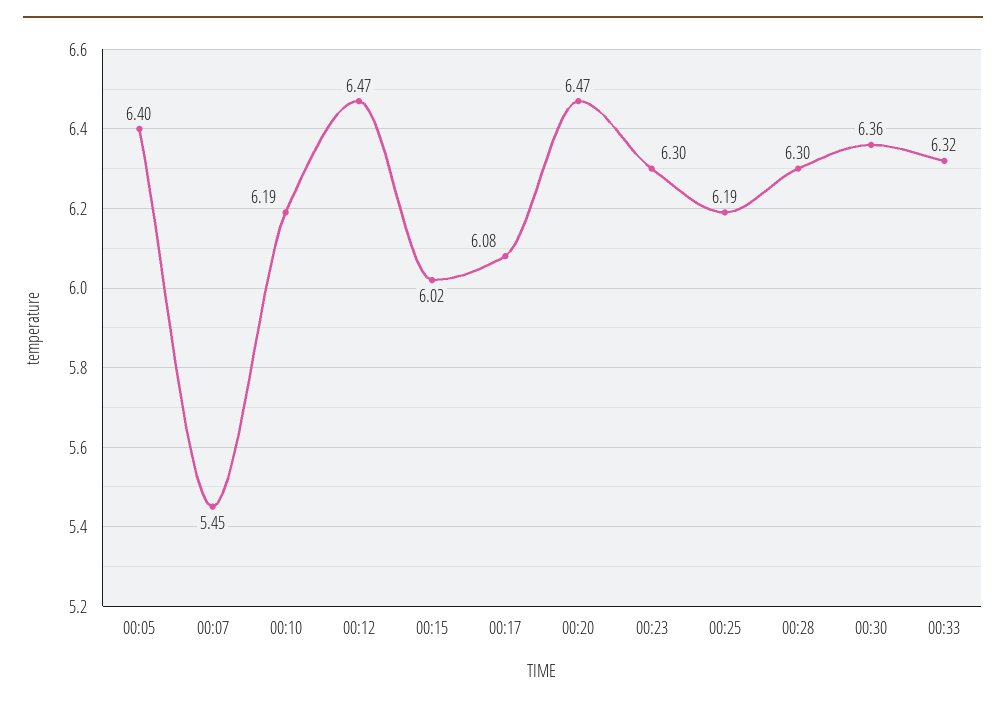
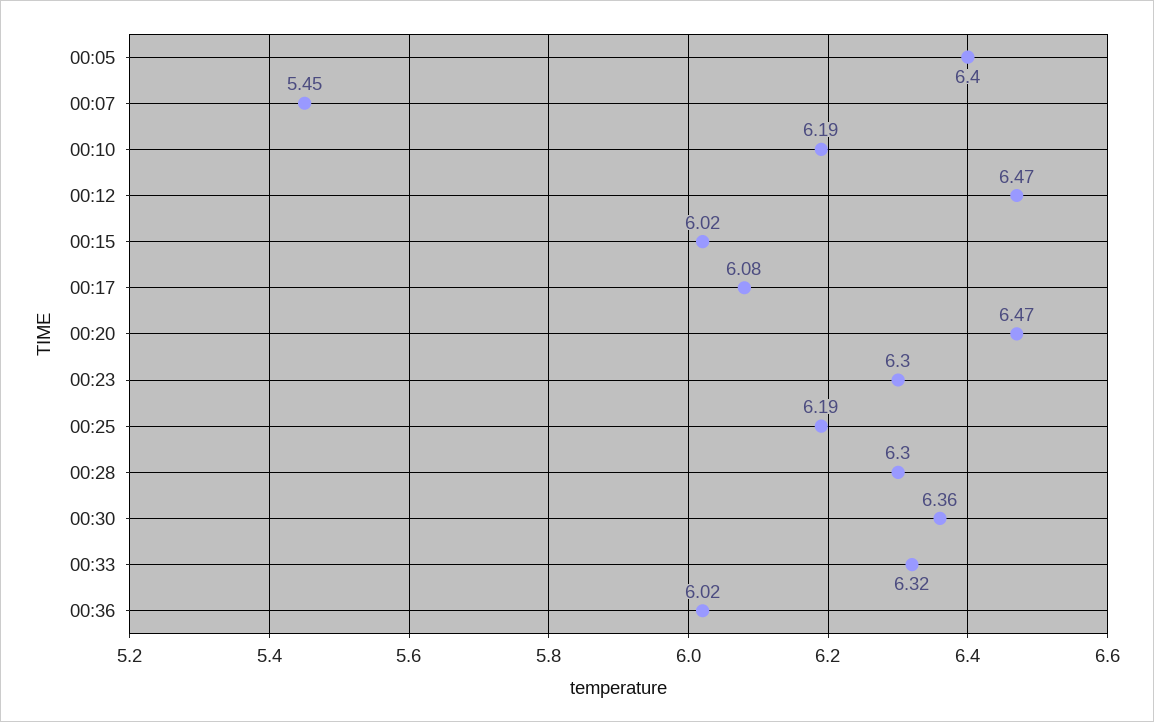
00:36: none -> 6.02

